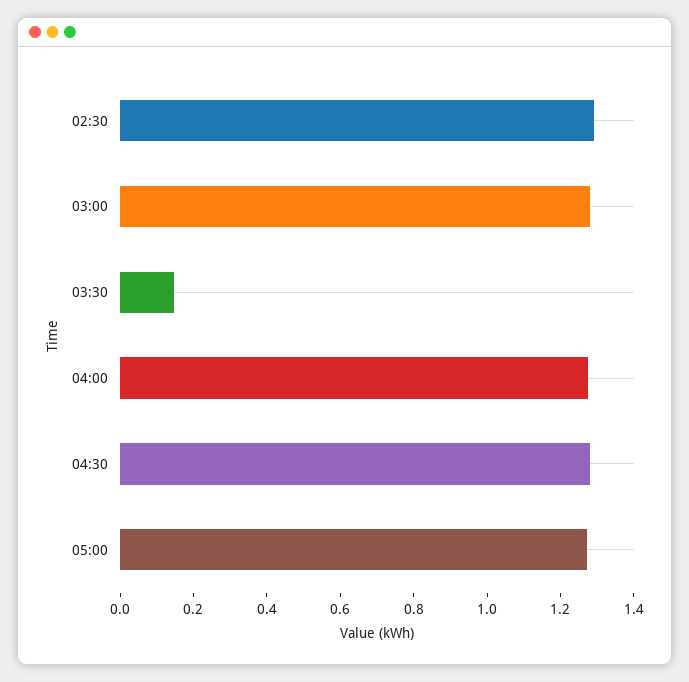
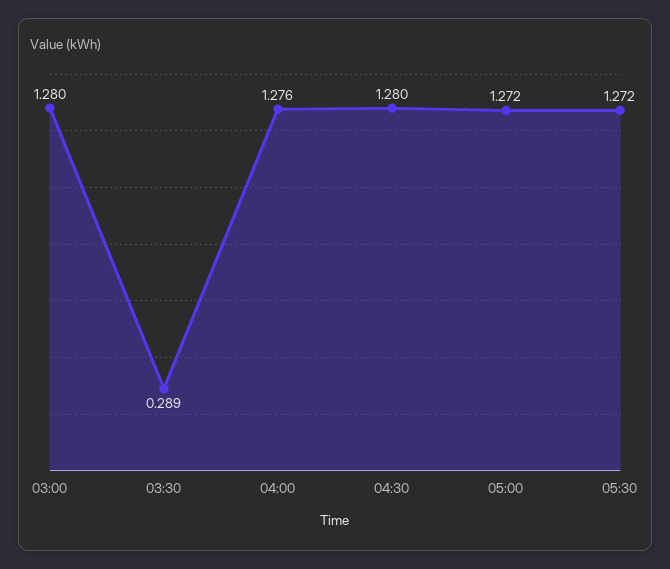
02:30: 1.3 -> none
03:30: 0.15 -> 0.289
05:30: none -> 1.272

